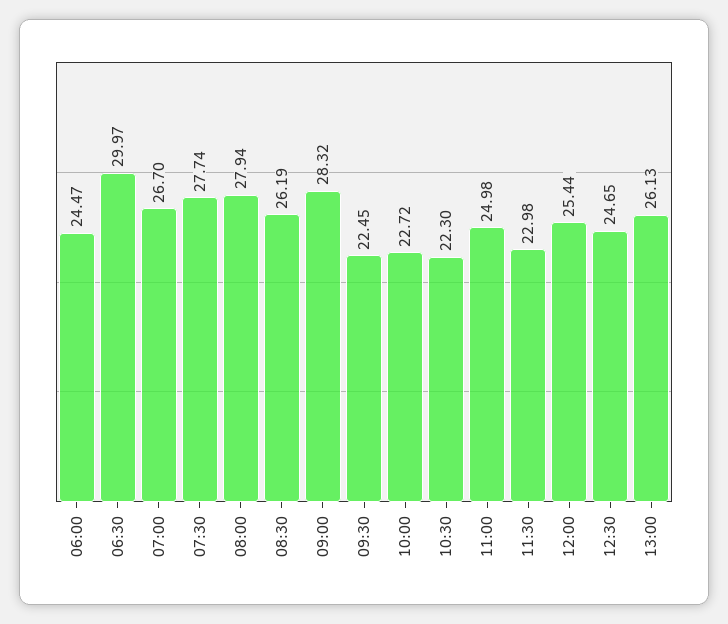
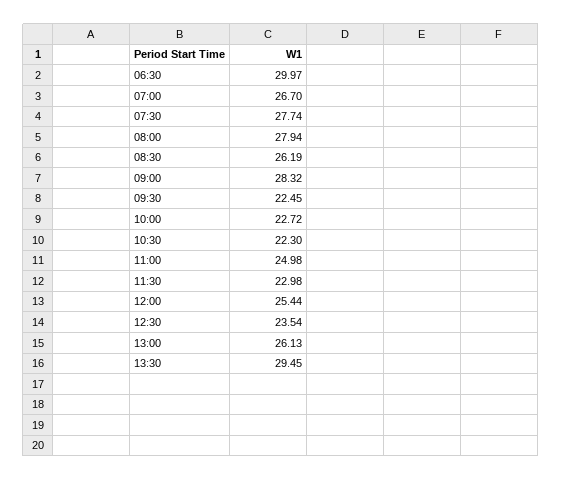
06:00: 24.47 -> none
12:30: 24.65 -> 23.54
13:30: none -> 29.45

